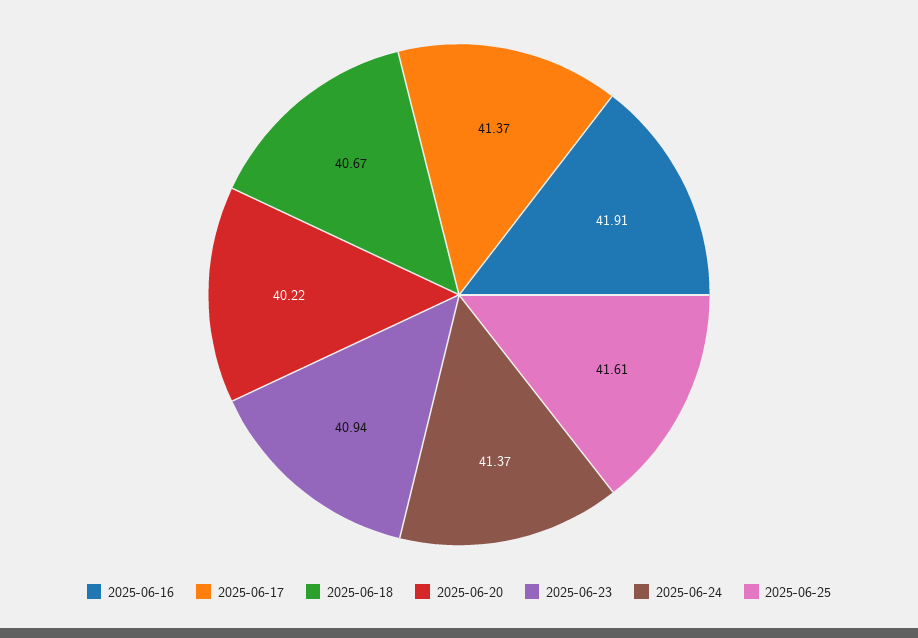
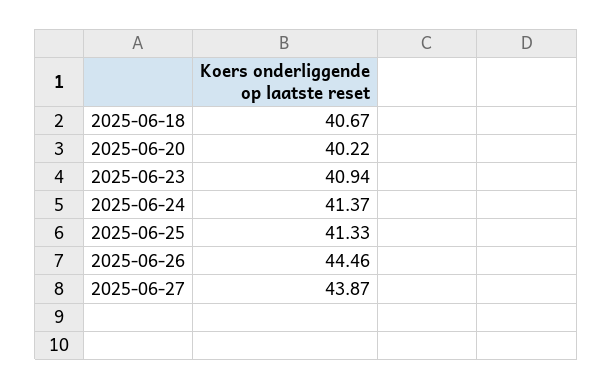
2025-06-16: 41.91 -> none
2025-06-17: 41.37 -> none
2025-06-25: 41.61 -> 41.33
2025-06-26: none -> 44.46
2025-06-27: none -> 43.87

